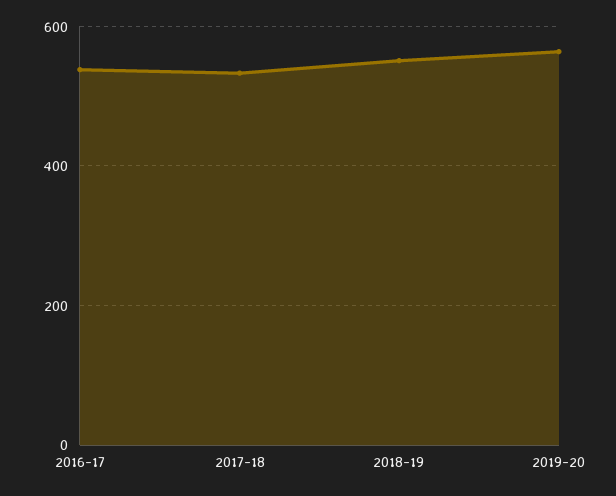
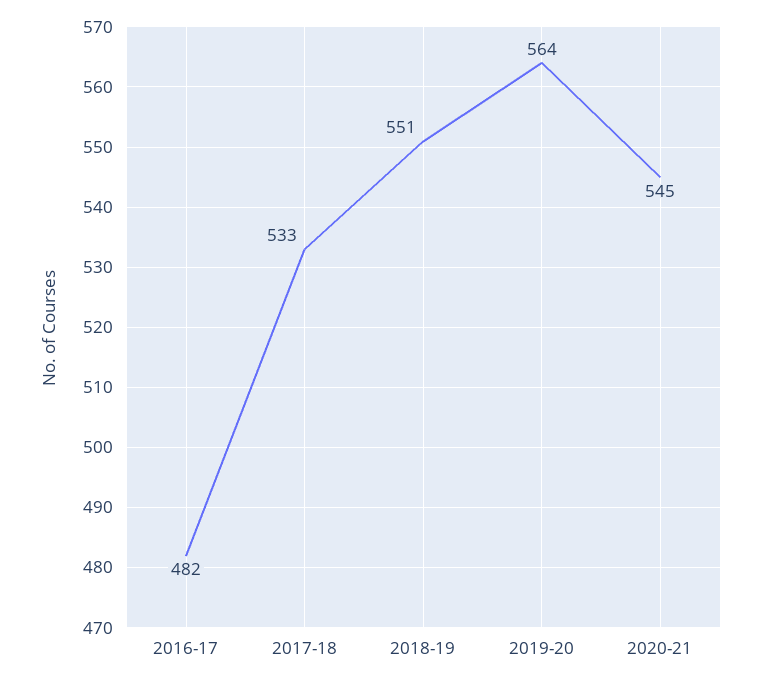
2016-17: 540 -> 482
2020-21: none -> 545

